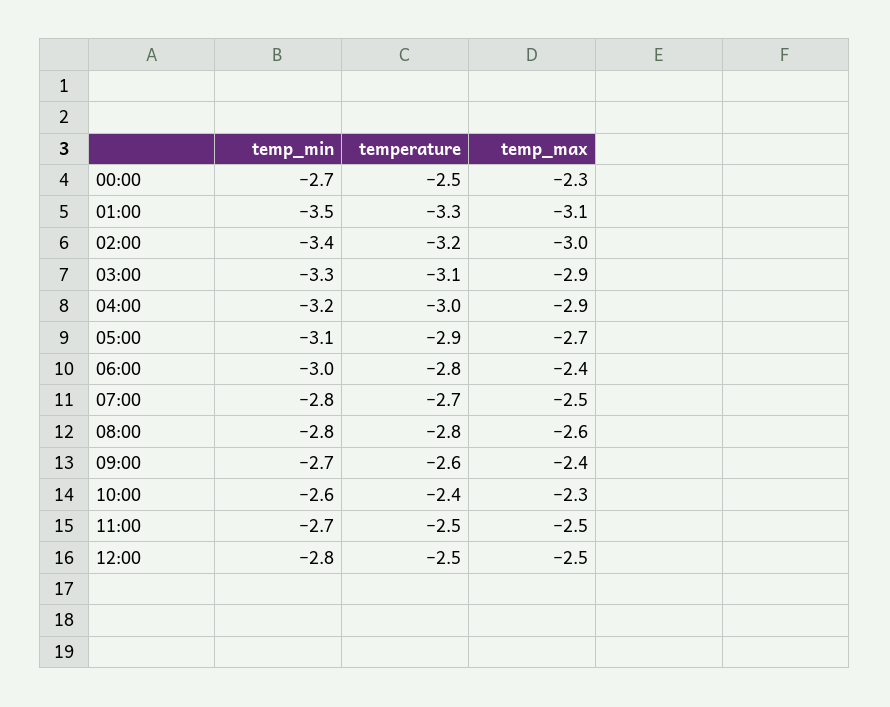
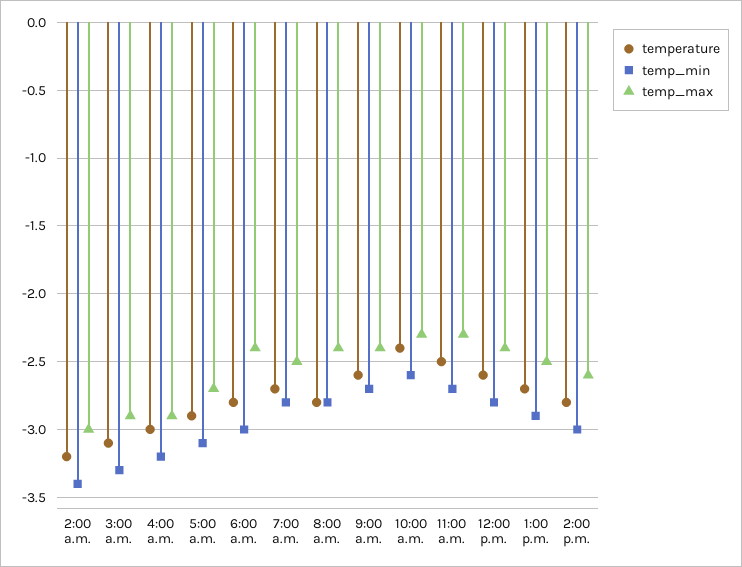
temp_min, 00:00: -2.7 -> none
temperature, 00:00: -2.5 -> none
temp_max, 00:00: -2.3 -> none
temp_min, 01:00: -3.5 -> none
temperature, 01:00: -3.3 -> none
temp_max, 01:00: -3.1 -> none
temp_max, 08:00: -2.6 -> -2.4
temp_max, 11:00: -2.5 -> -2.3
temperature, 12:00: -2.5 -> -2.6
temp_max, 12:00: -2.5 -> -2.4
temperature, 1:00 p.m.: none -> -2.7
temp_min, 1:00 p.m.: none -> -2.9
temp_max, 1:00 p.m.: none -> -2.5
temperature, 2:00 p.m.: none -> -2.8
temp_min, 2:00 p.m.: none -> -3
temp_max, 2:00 p.m.: none -> -2.6

